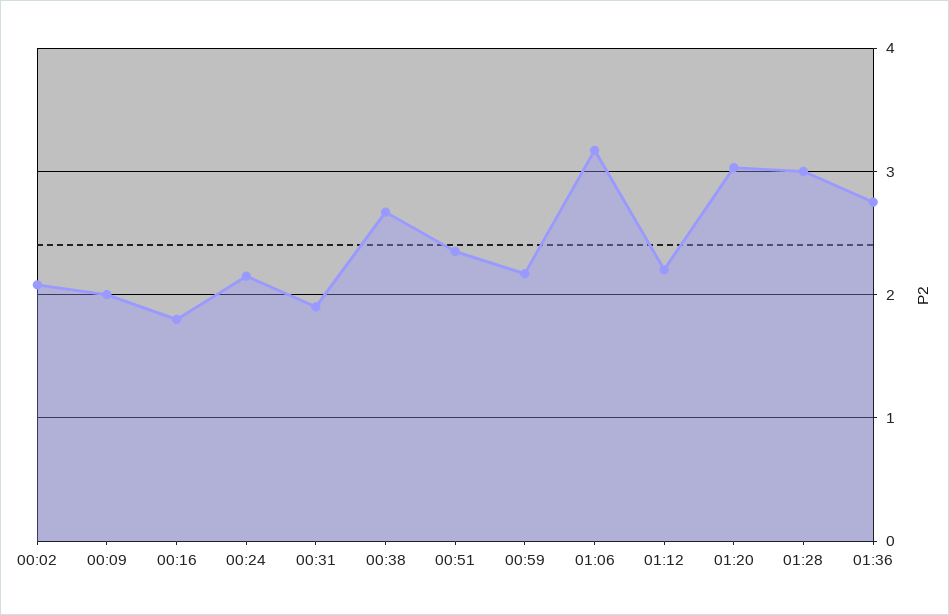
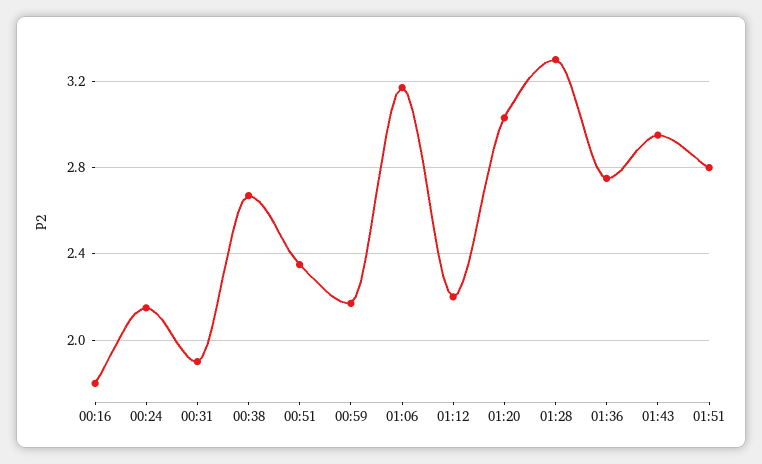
00:02: 2.1 -> none
00:09: 2 -> none
01:28: 3 -> 3.3
01:43: none -> 2.95
01:51: none -> 2.8

